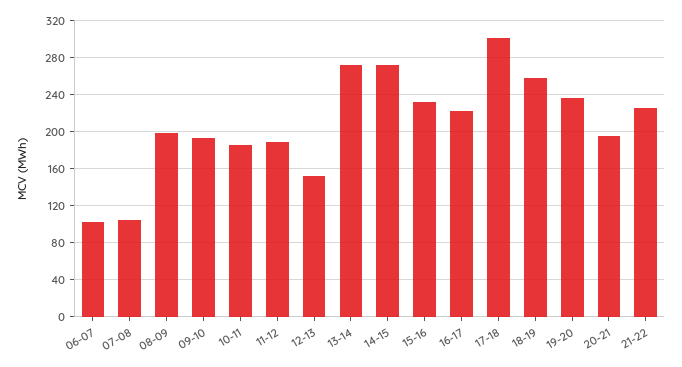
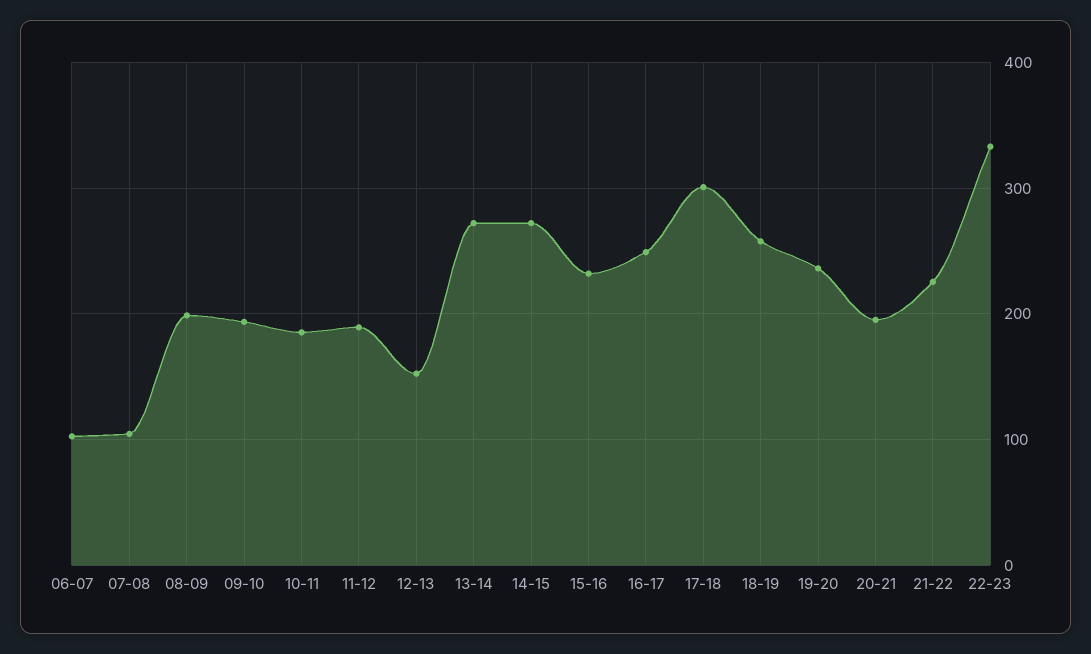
16-17: 220 -> 250
22-23: none -> 330

